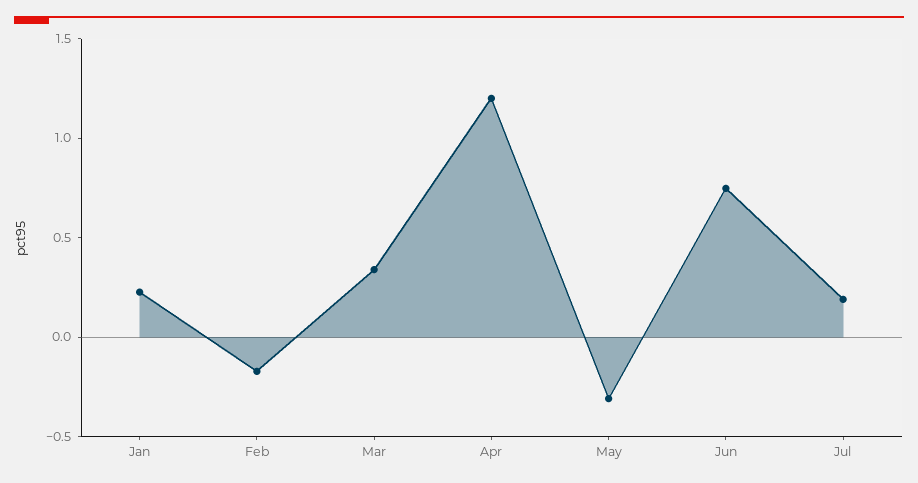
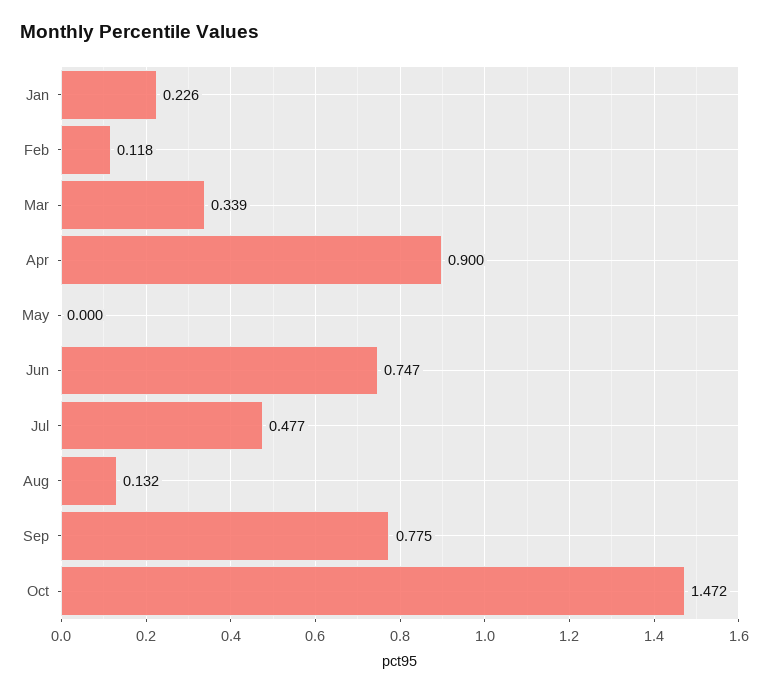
Feb: -0.2 -> 0.118
Apr: 1.2 -> 0.9
May: -0.3 -> 0
Jul: 0.2 -> 0.477
Aug: none -> 0.132
Sep: none -> 0.775
Oct: none -> 1.472

